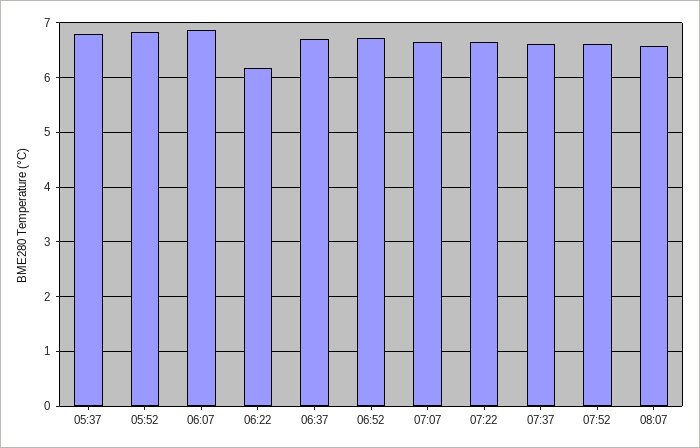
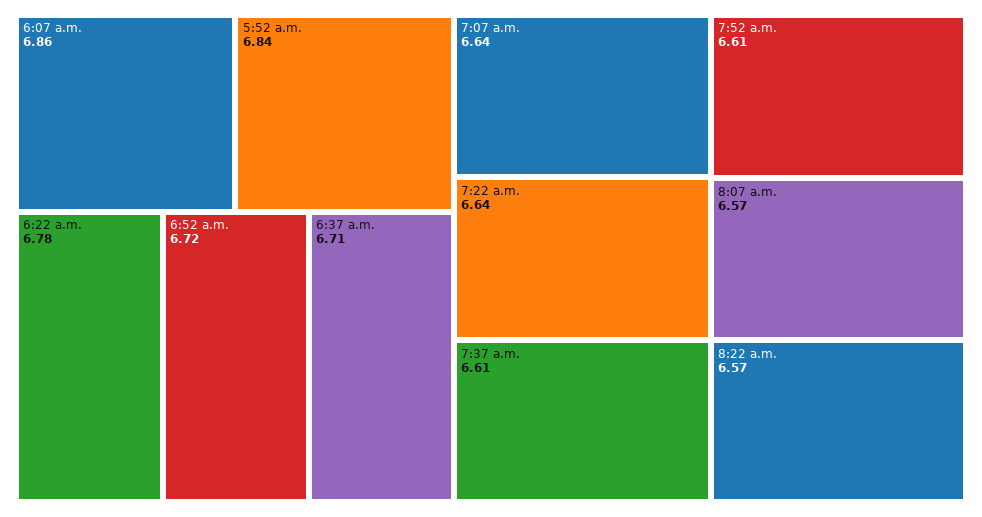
05:37: 6.8 -> none
06:22: 6.2 -> 6.78
8:22 a.m.: none -> 6.57

